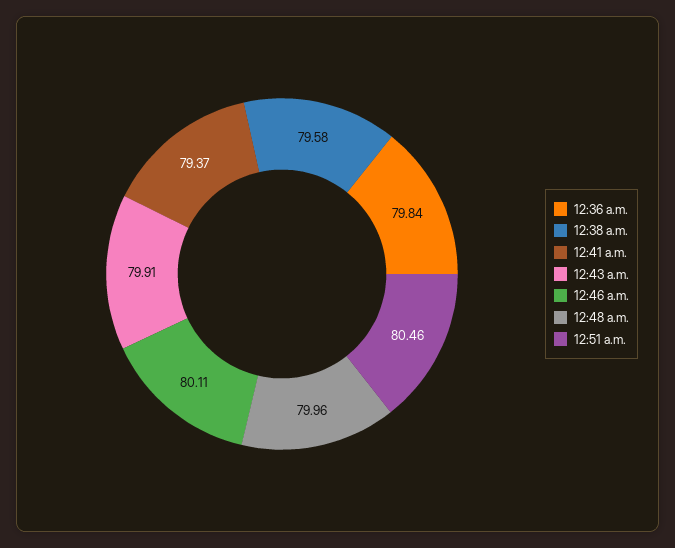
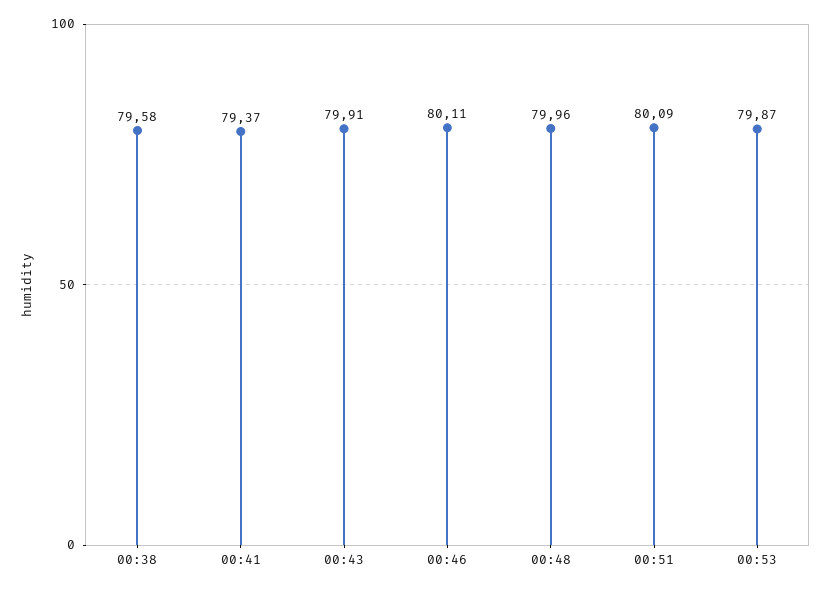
12:36 a.m.: 79.84 -> none
12:51 a.m.: 80.46 -> 80.09
00:53: none -> 79.87

